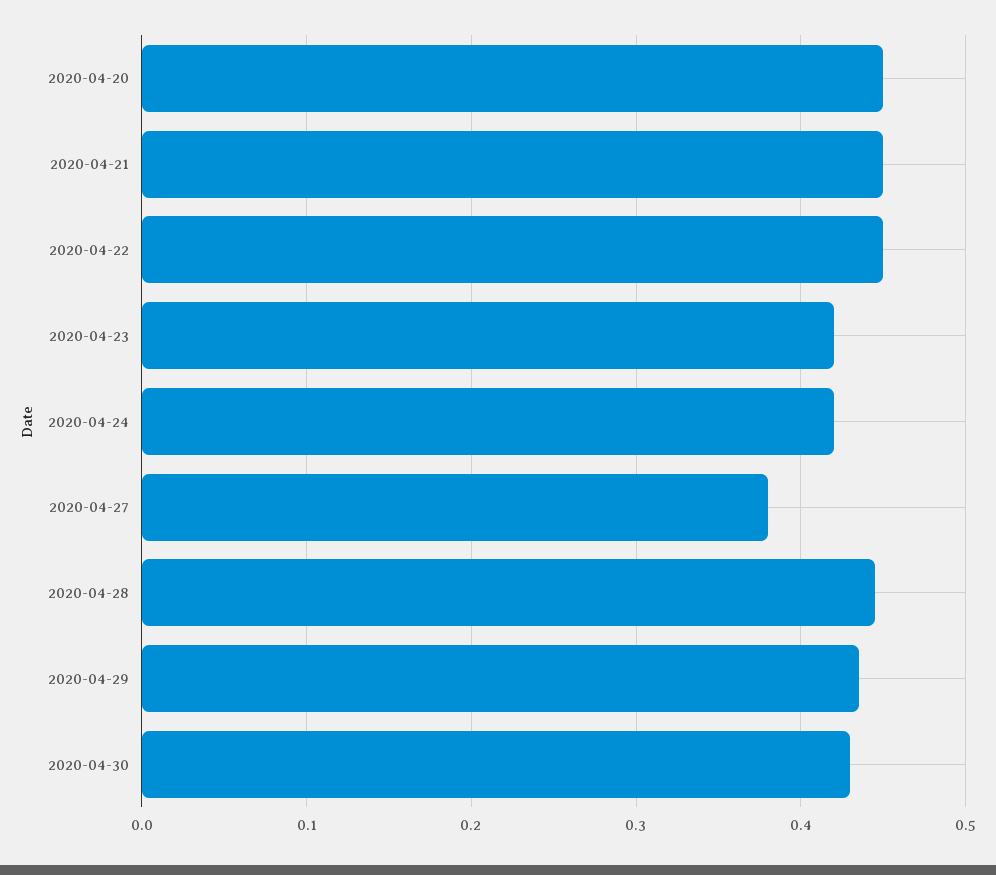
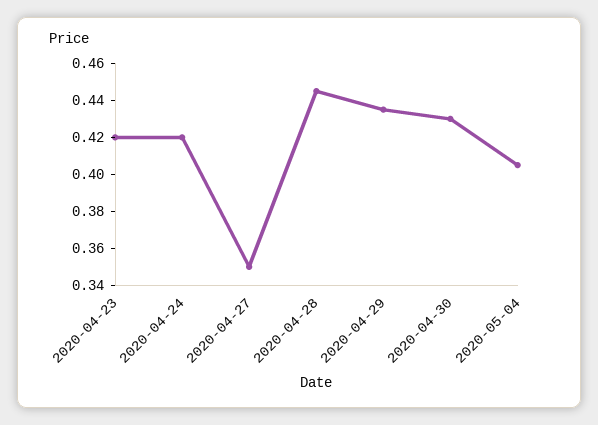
2020-04-20: 0.45 -> none
2020-04-21: 0.45 -> none
2020-04-22: 0.45 -> none
2020-04-27: 0.38 -> 0.35
2020-05-04: none -> 0.405

